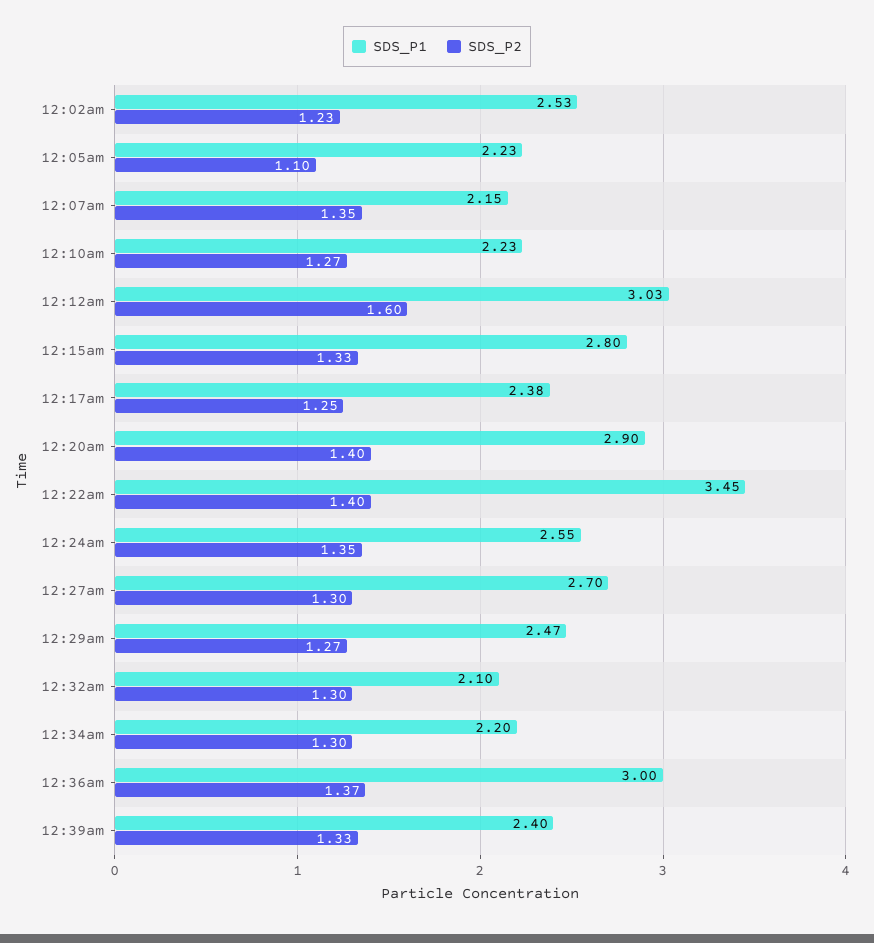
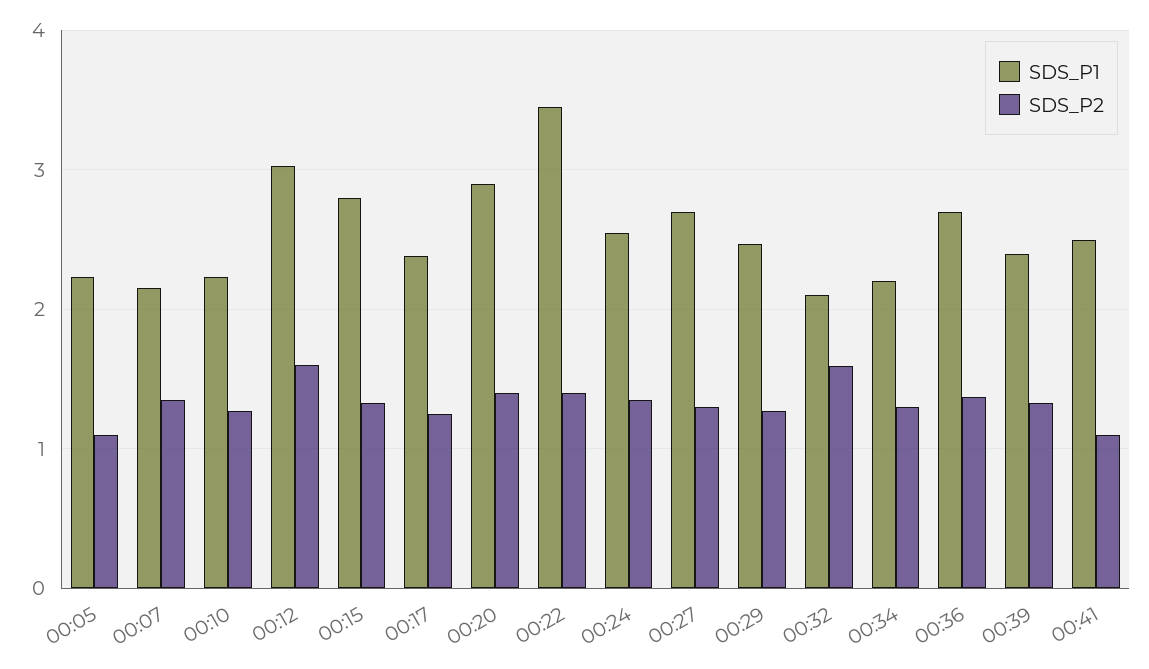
SDS_P1, 12:02am: 2.53 -> none
SDS_P2, 12:02am: 1.23 -> none
SDS_P2, 12:32am: 1.3 -> 1.6
SDS_P1, 12:36am: 3 -> 2.7
SDS_P1, 00:41: none -> 2.5
SDS_P2, 00:41: none -> 1.1

